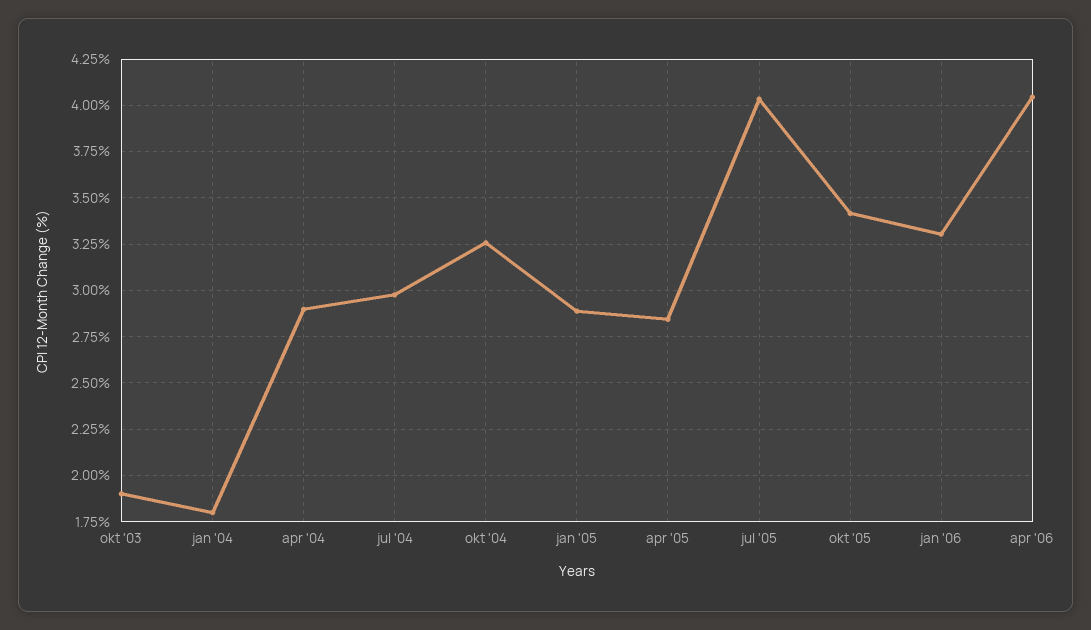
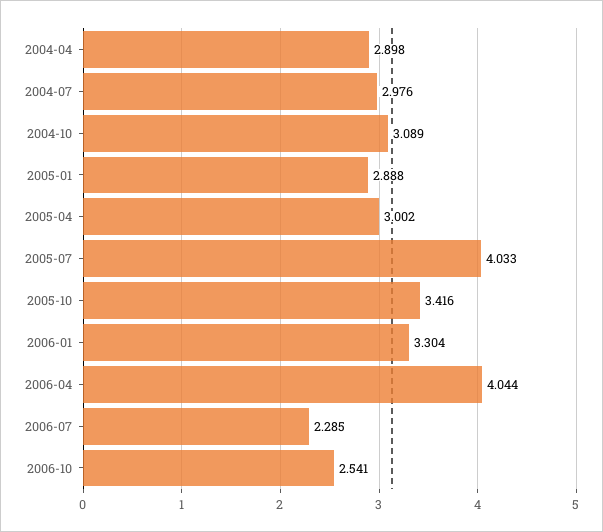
okt '03: 1.9 -> none
jan '04: 1.8 -> none
okt '04: 3.25 -> 3.089
apr '05: 2.85 -> 3.002
2006-07: none -> 2.285
2006-10: none -> 2.541

